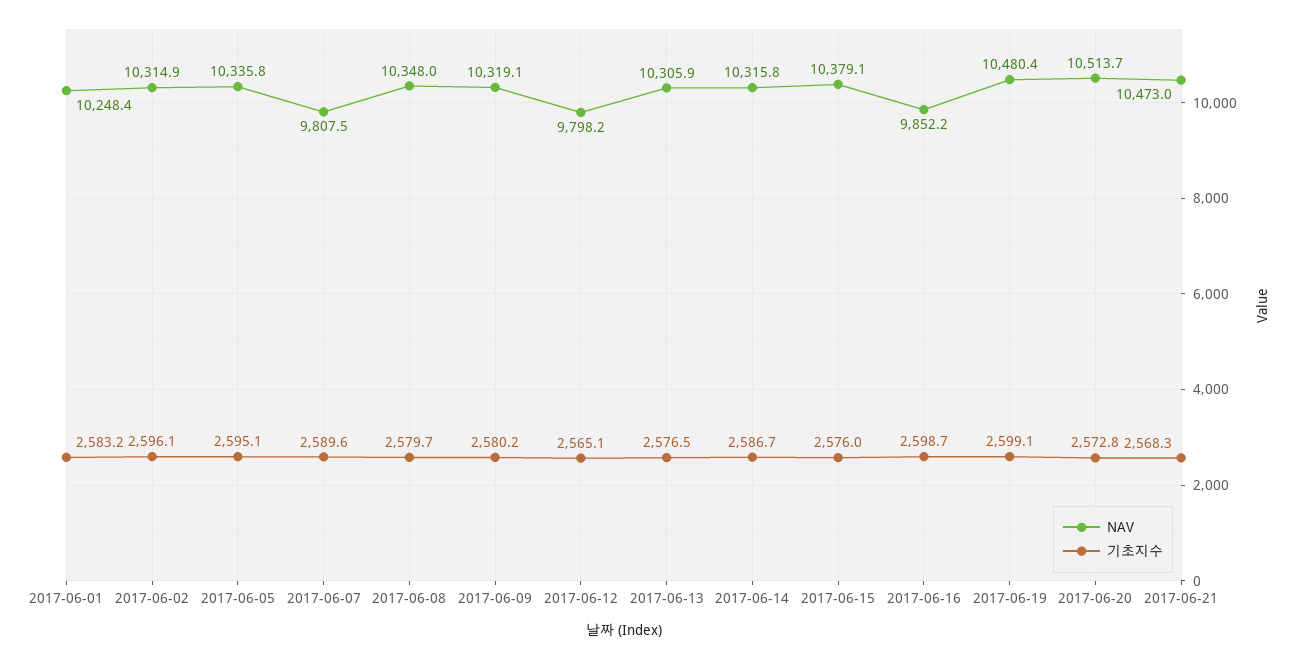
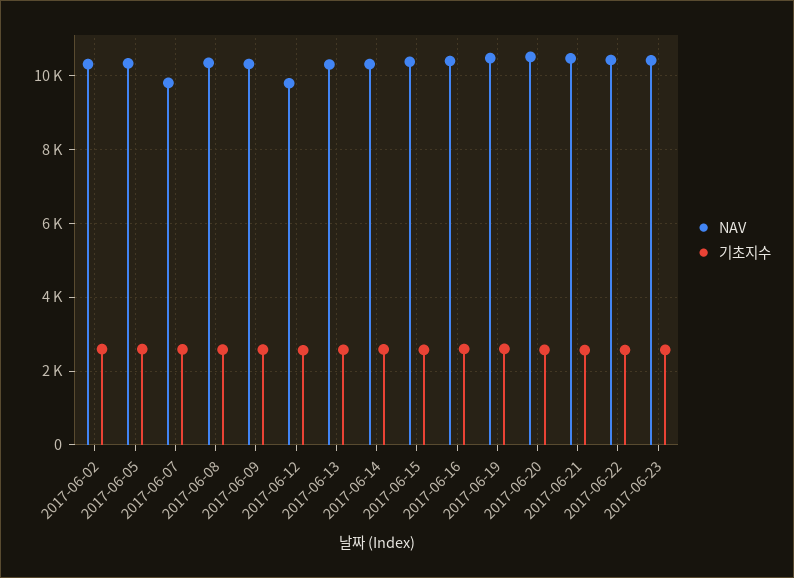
NAV, 2017-06-01: 10248.4 -> none
기초지수, 2017-06-01: 2583.2 -> none
NAV, 2017-06-16: 9852.2 -> 10400
NAV, 2017-06-22: none -> 10400
기초지수, 2017-06-22: none -> 2600
NAV, 2017-06-23: none -> 10400
기초지수, 2017-06-23: none -> 2600

